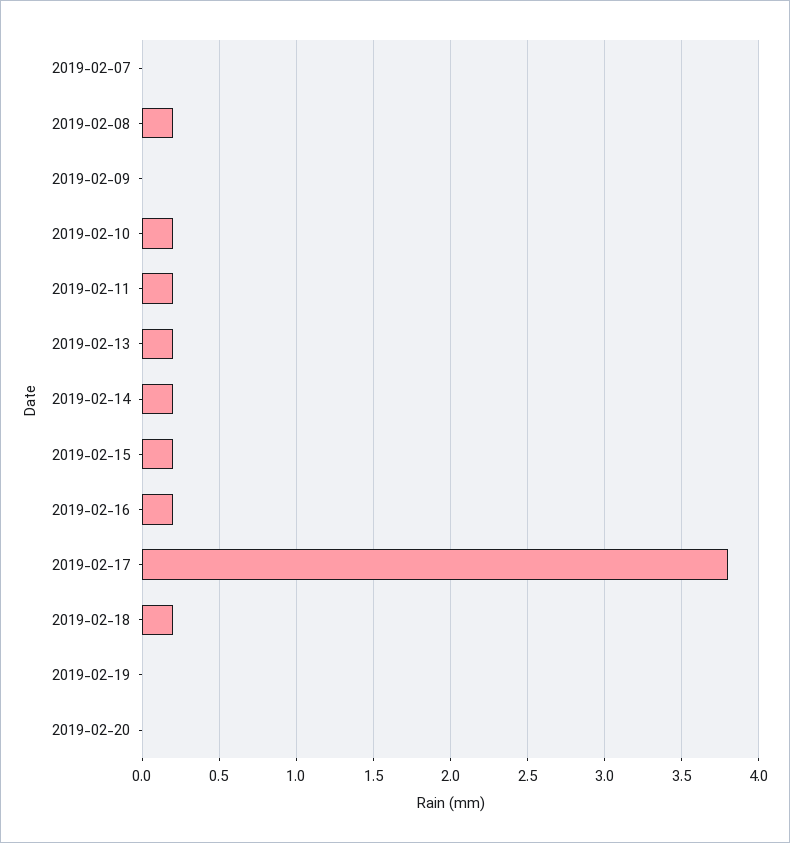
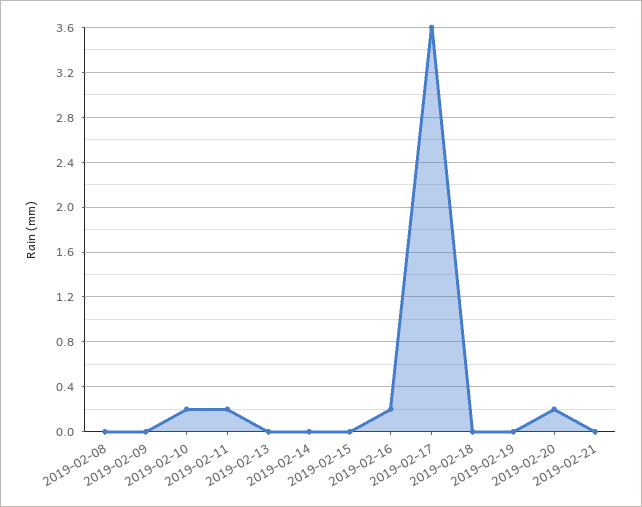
2019-02-07: 0 -> none
2019-02-08: 0.2 -> 0
2019-02-13: 0.2 -> 0
2019-02-14: 0.2 -> 0
2019-02-15: 0.2 -> 0
2019-02-17: 3.8 -> 3.6
2019-02-18: 0.2 -> 0
2019-02-20: 0 -> 0.2
2019-02-21: none -> 0

